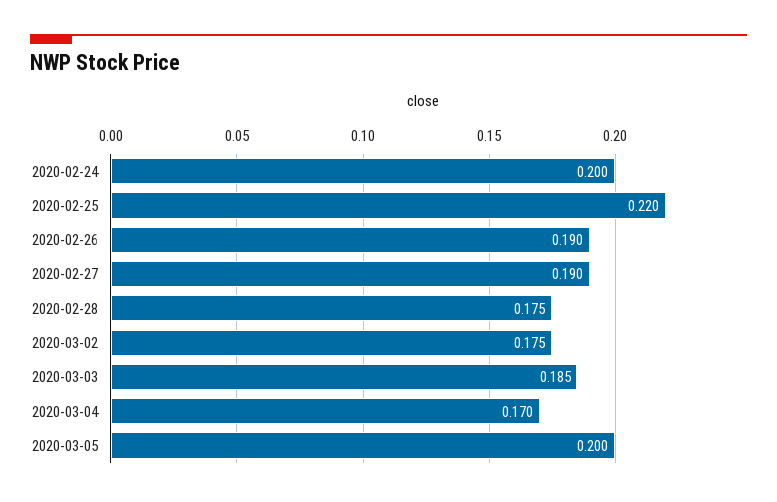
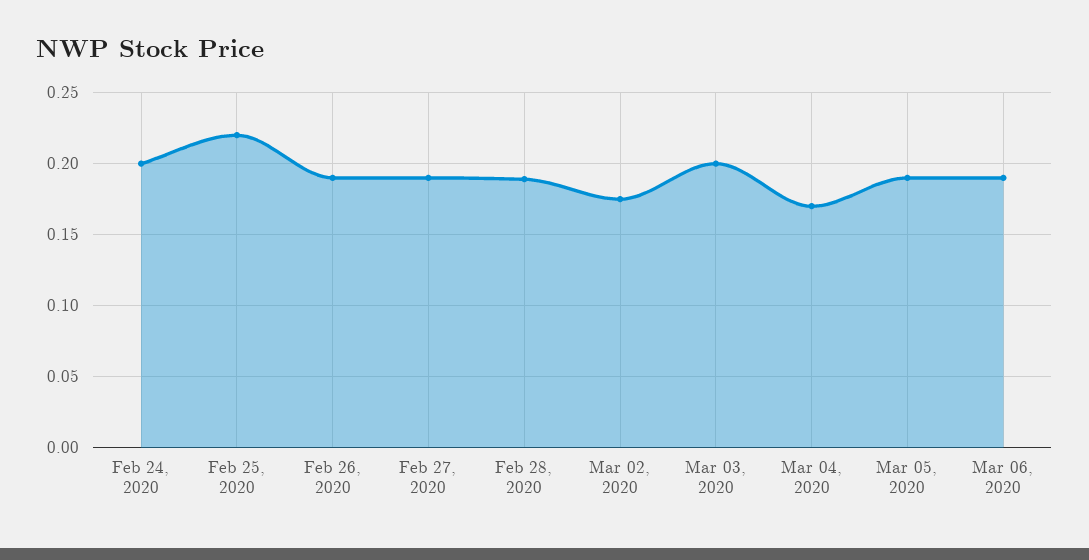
2020-02-28: 0.175 -> 0.19
2020-03-03: 0.185 -> 0.2
2020-03-05: 0.2 -> 0.19
Mar 06, 2020: none -> 0.19

